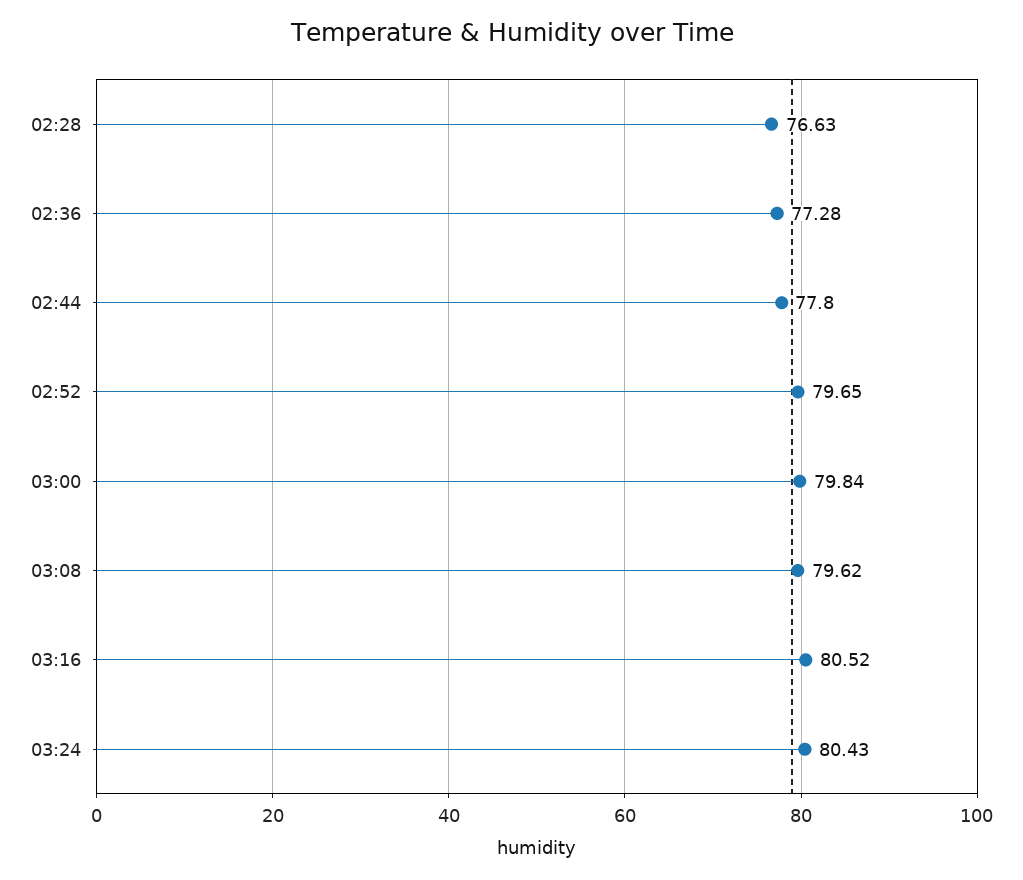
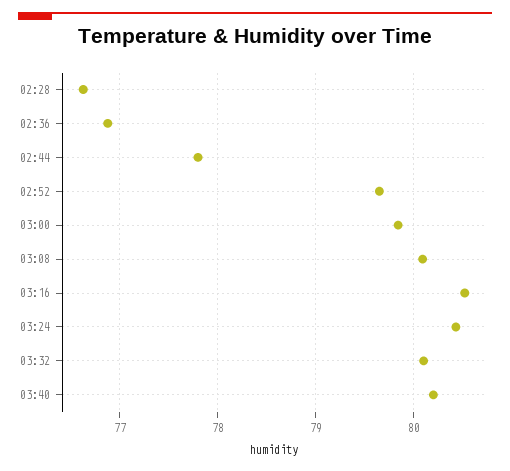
02:36: 77.28 -> 76.9
03:08: 79.62 -> 80.1
03:32: none -> 80.1
03:40: none -> 80.2

